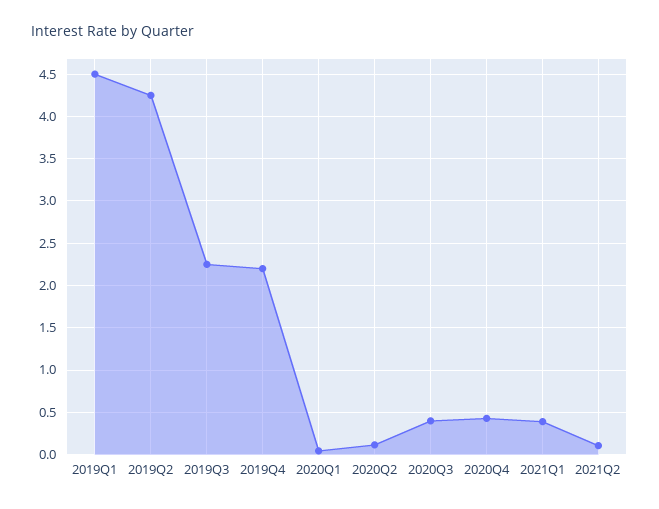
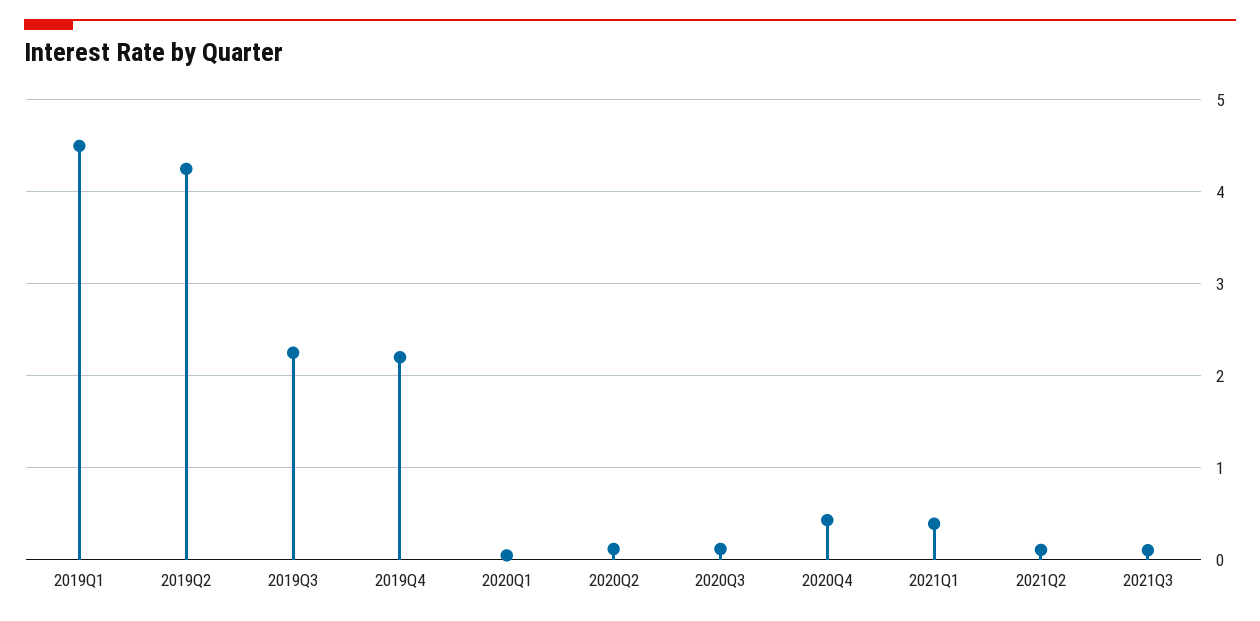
2020Q3: 0.4 -> 0.1
2021Q3: none -> 0.1

